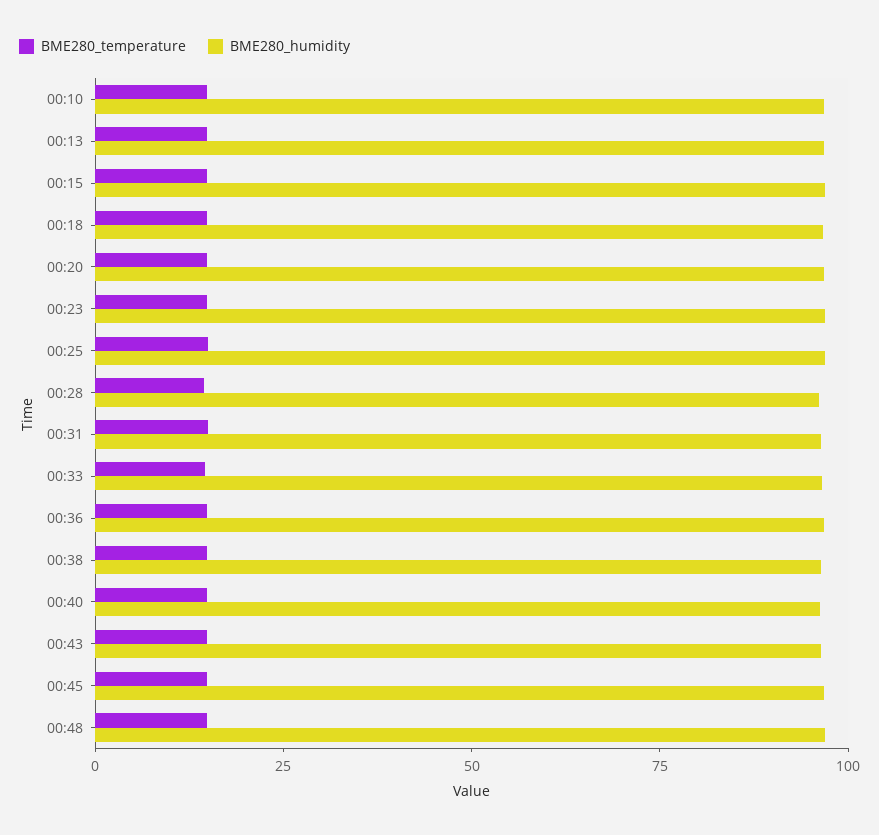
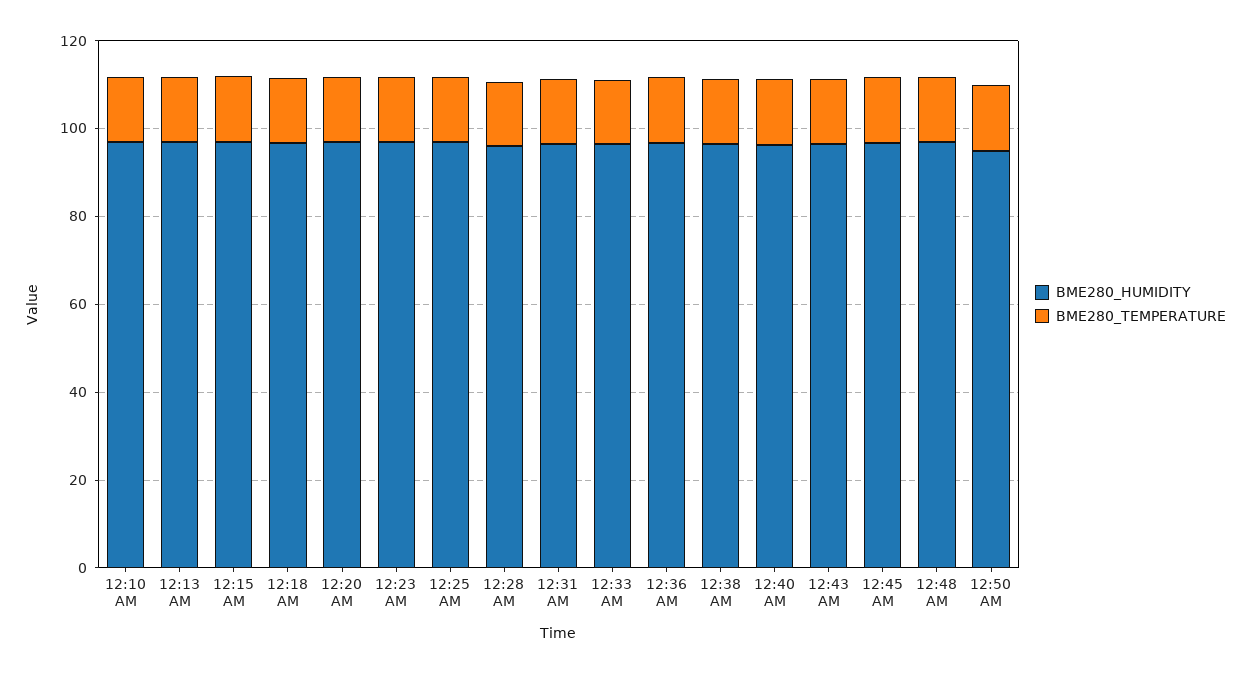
BME280_humidity, 12:50 AM: none -> 95
BME280_temperature, 12:50 AM: none -> 15

